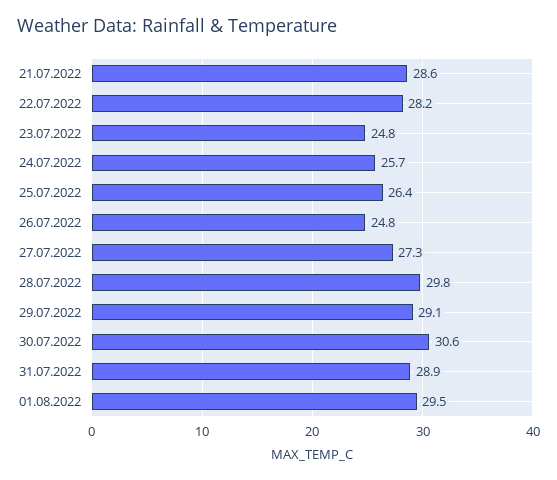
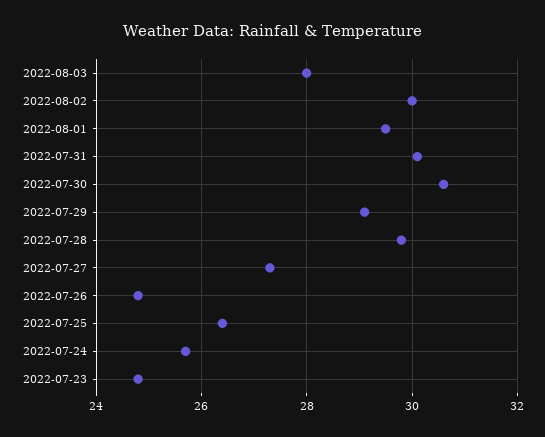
21.07.2022: 28.6 -> none
22.07.2022: 28.2 -> none
31.07.2022: 28.9 -> 30
2022-08-03: none -> 28
2022-08-02: none -> 30

